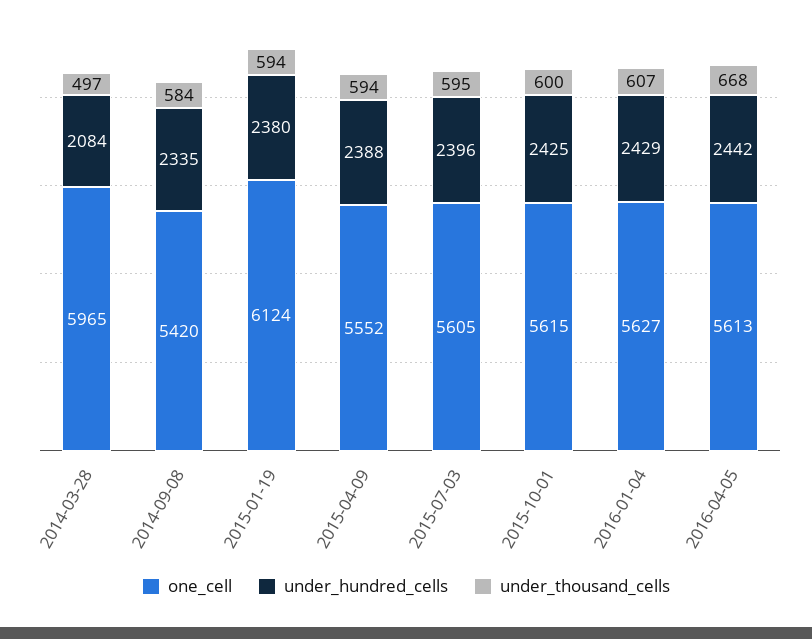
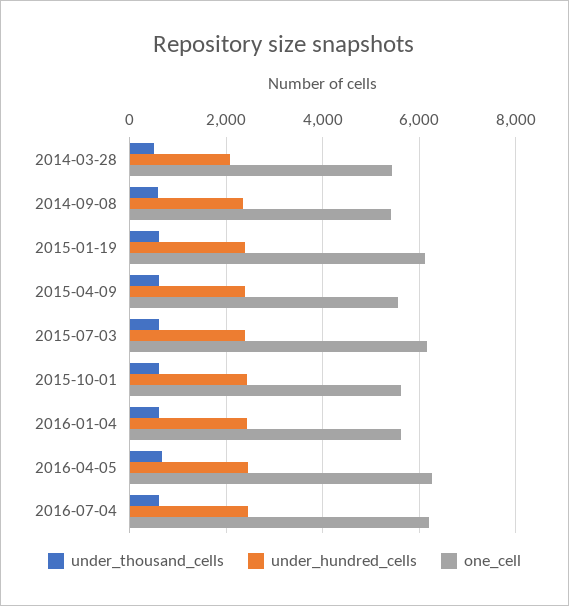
one_cell, 2014-03-28: 5965 -> 5400
one_cell, 2015-07-03: 5605 -> 6200
one_cell, 2016-04-05: 5613 -> 6200
under_thousand_cells, 2016-07-04: none -> 600
under_hundred_cells, 2016-07-04: none -> 2400
one_cell, 2016-07-04: none -> 6200

